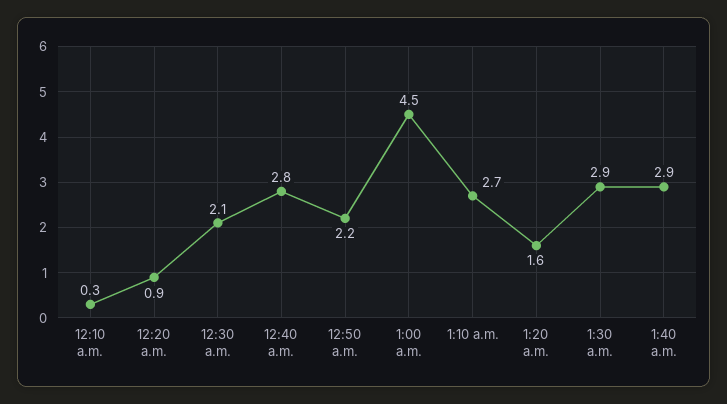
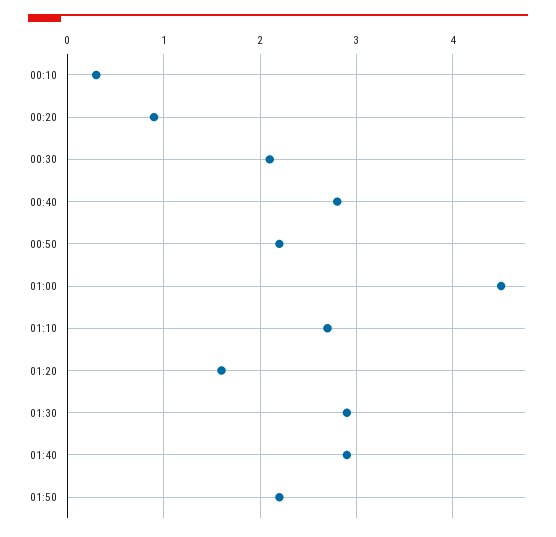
01:50: none -> 2.2

